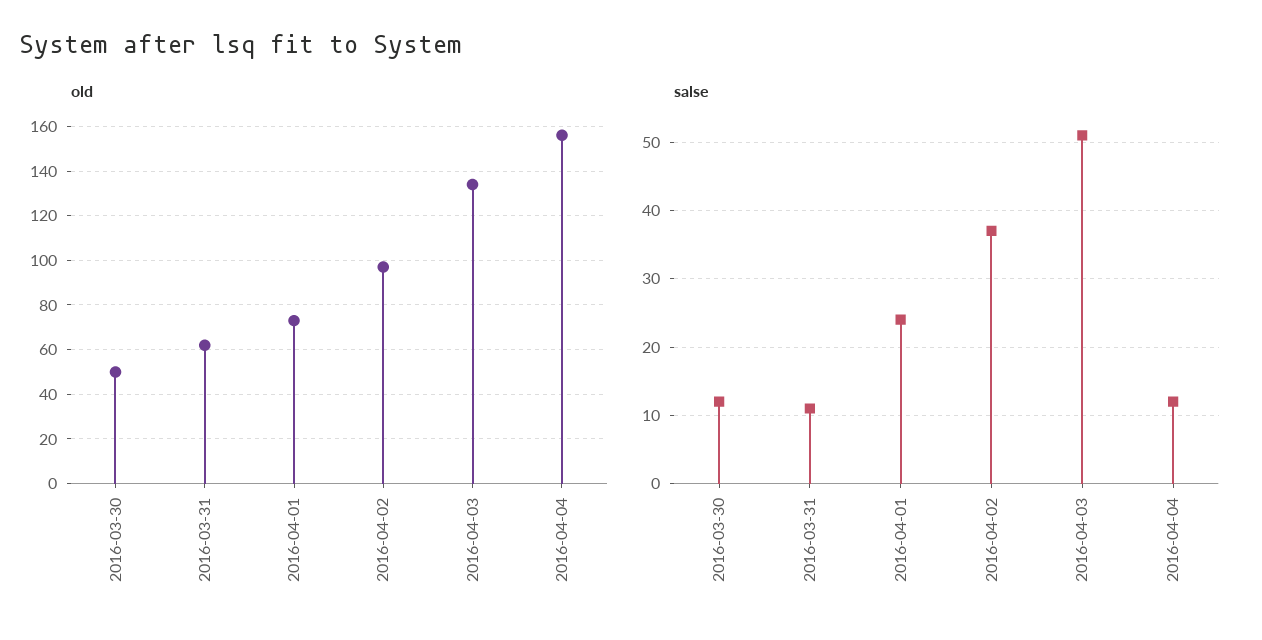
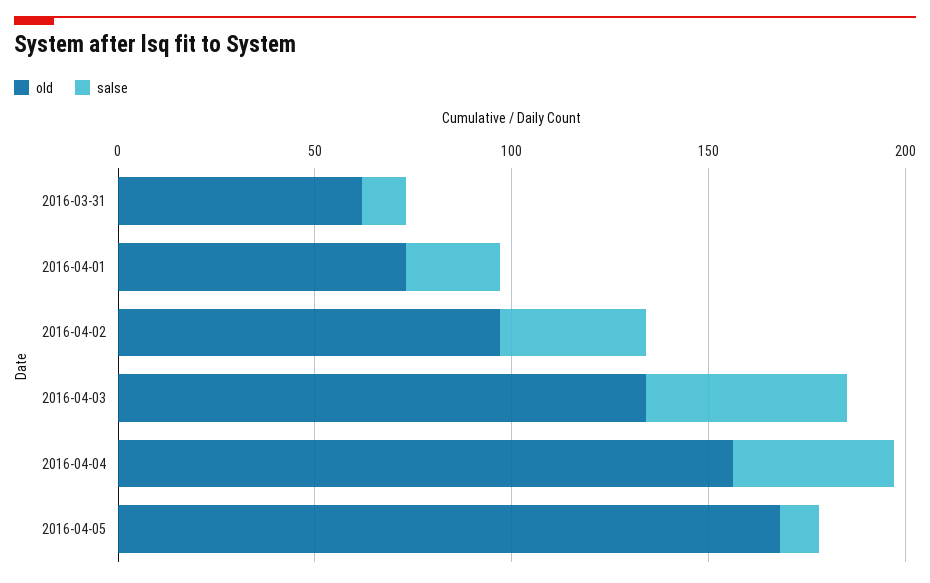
old, 2016-03-30: 50 -> none
salse, 2016-03-30: 12 -> none
salse, 2016-04-04: 12 -> 40
old, 2016-04-05: none -> 170
salse, 2016-04-05: none -> 10

